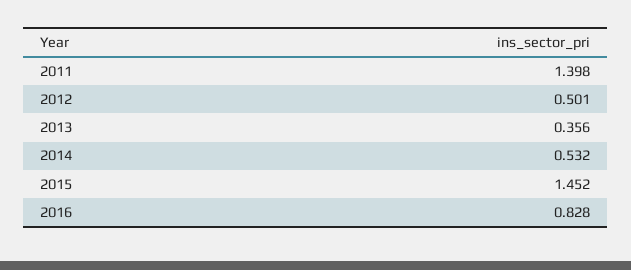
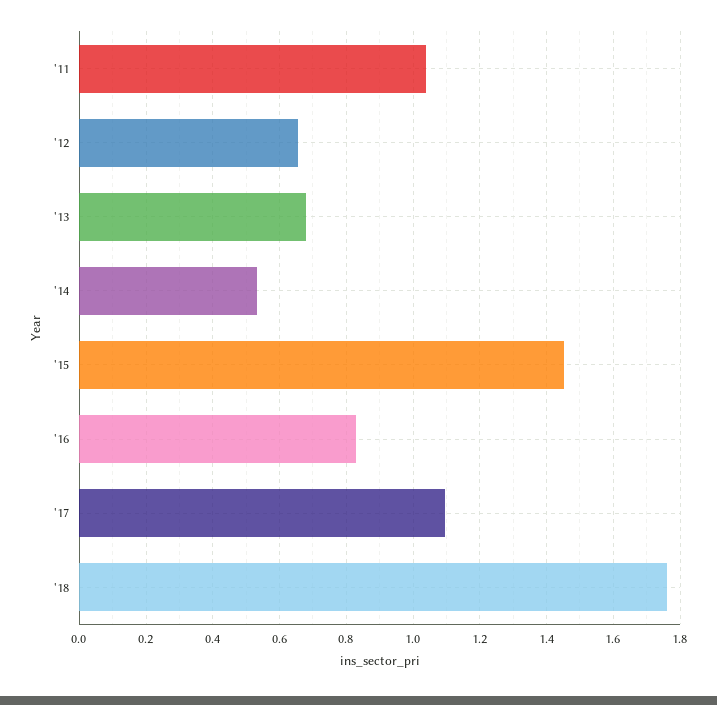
2011: 1.398 -> 1.04
2012: 0.501 -> 0.66
2013: 0.356 -> 0.68
'17: none -> 1.1
'18: none -> 1.76

